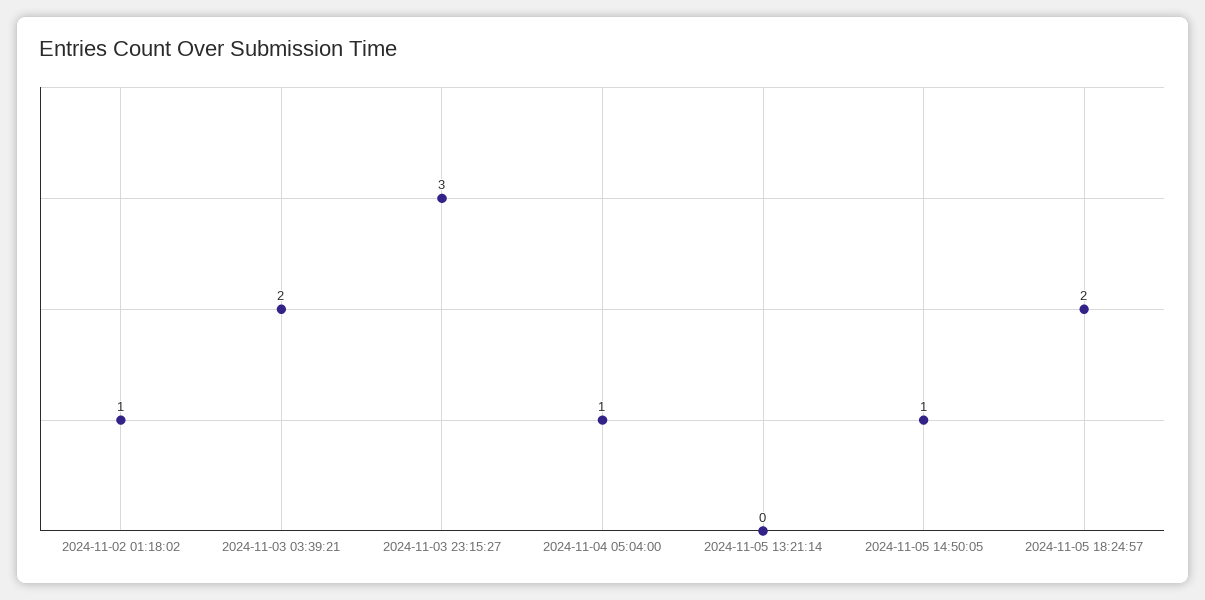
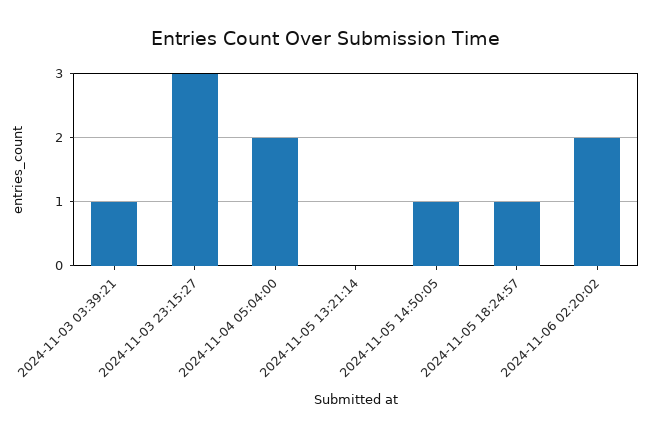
2024-11-02 01:18:02: 1 -> none
2024-11-03 03:39:21: 2 -> 1
2024-11-04 05:04:00: 1 -> 2
2024-11-05 18:24:57: 2 -> 1
2024-11-06 02:20:02: none -> 2

